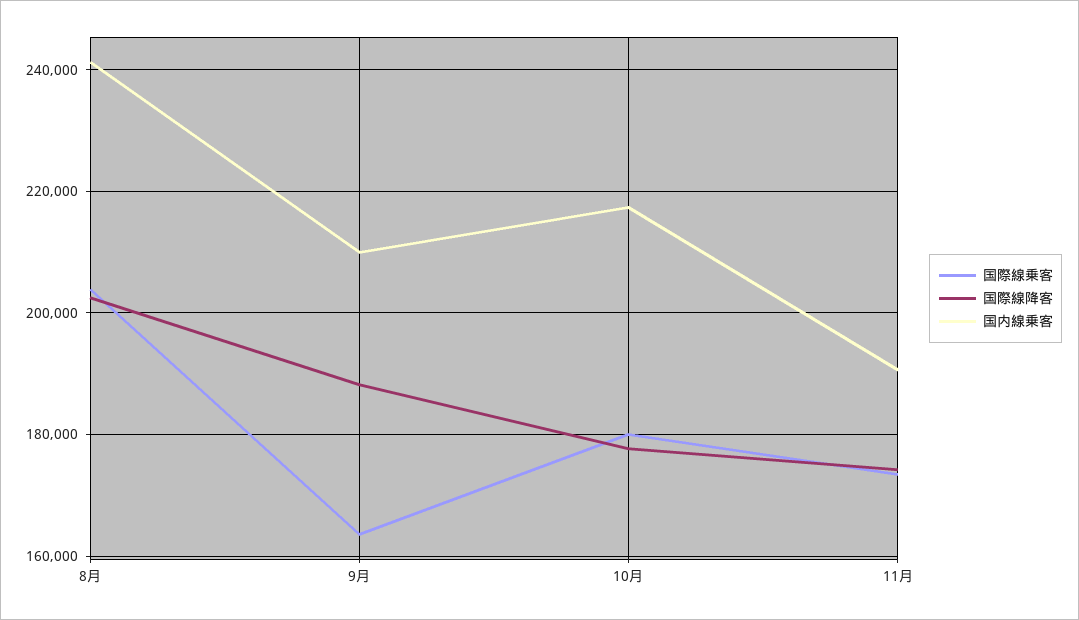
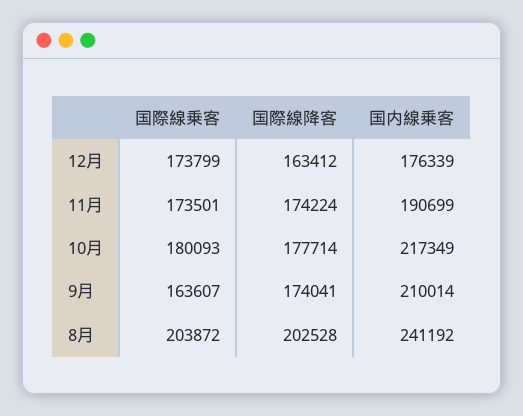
国際線降客, 9月: 188000 -> 174041
国際線乗客, 12月: none -> 173799
国際線降客, 12月: none -> 163412
国内線乗客, 12月: none -> 176339

